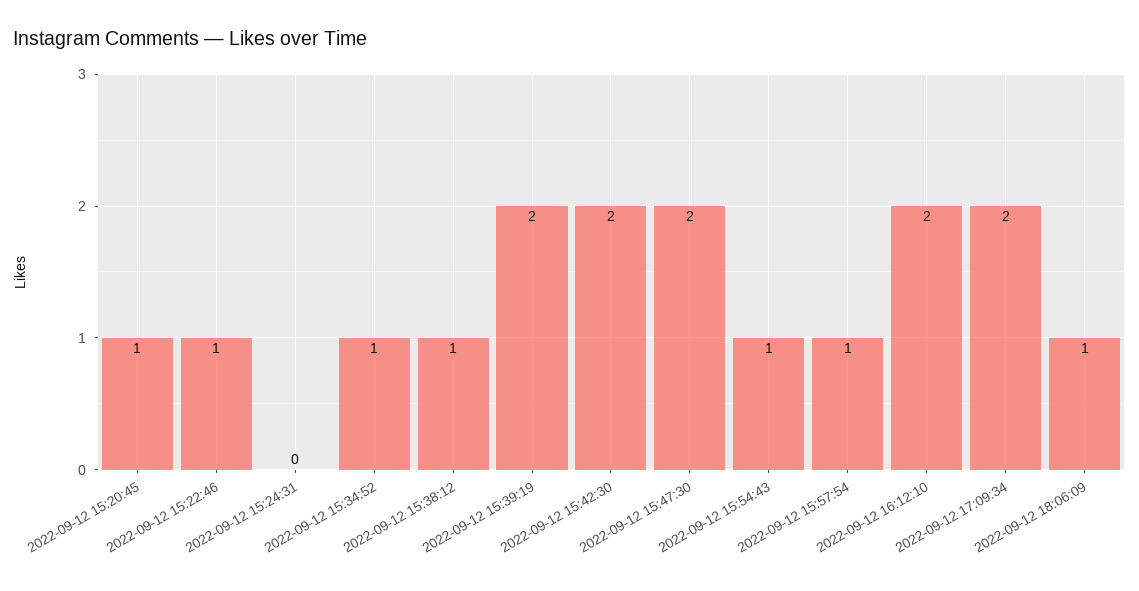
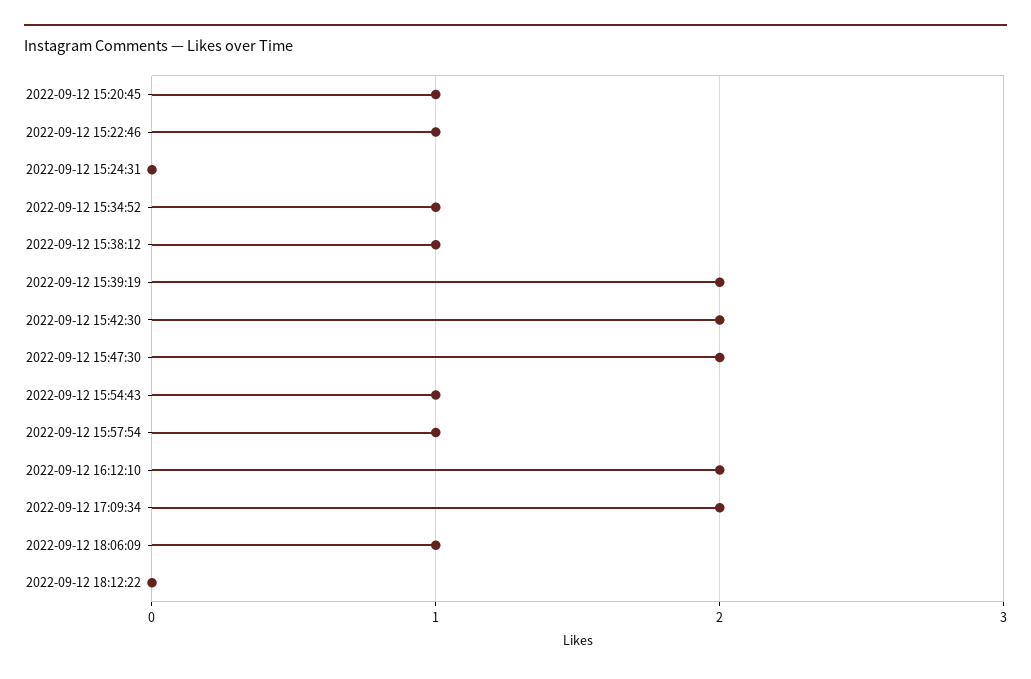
2022-09-12 18:12:22: none -> 0

